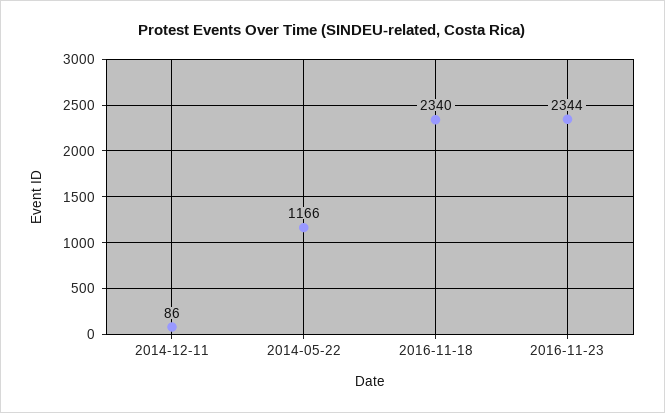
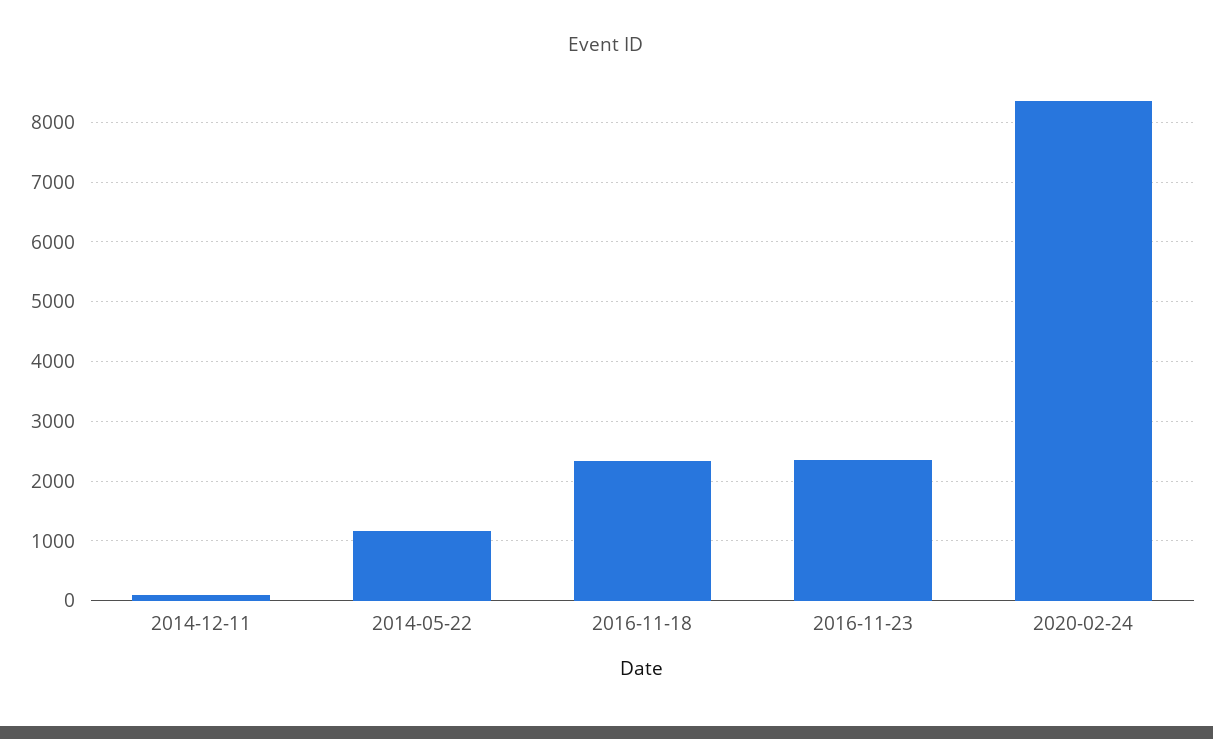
2020-02-24: none -> 8400

